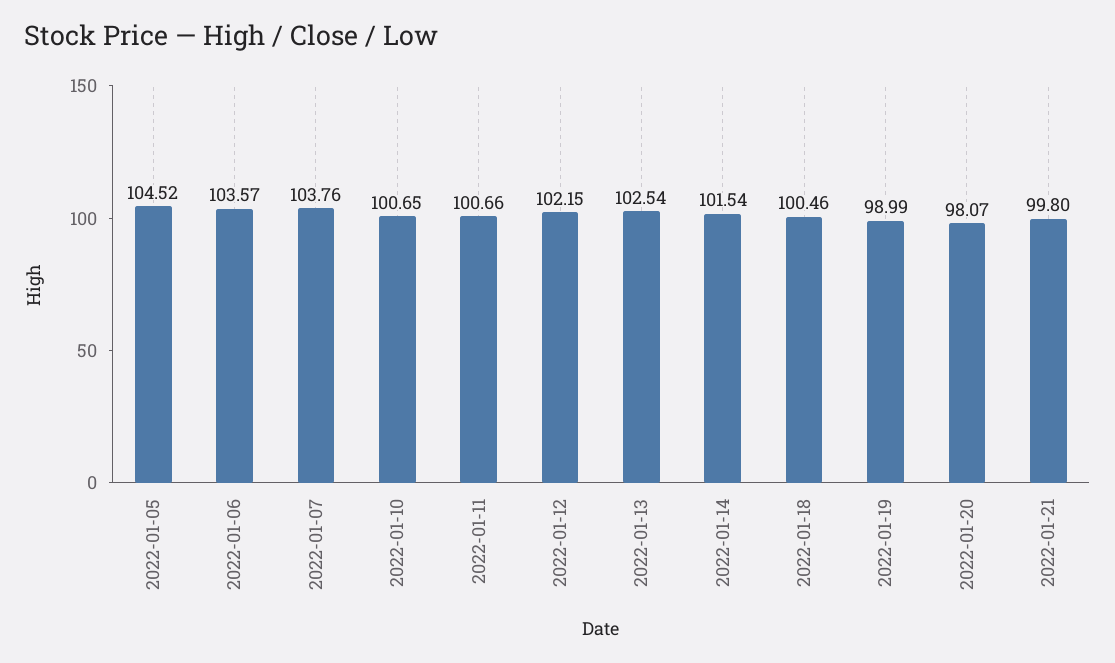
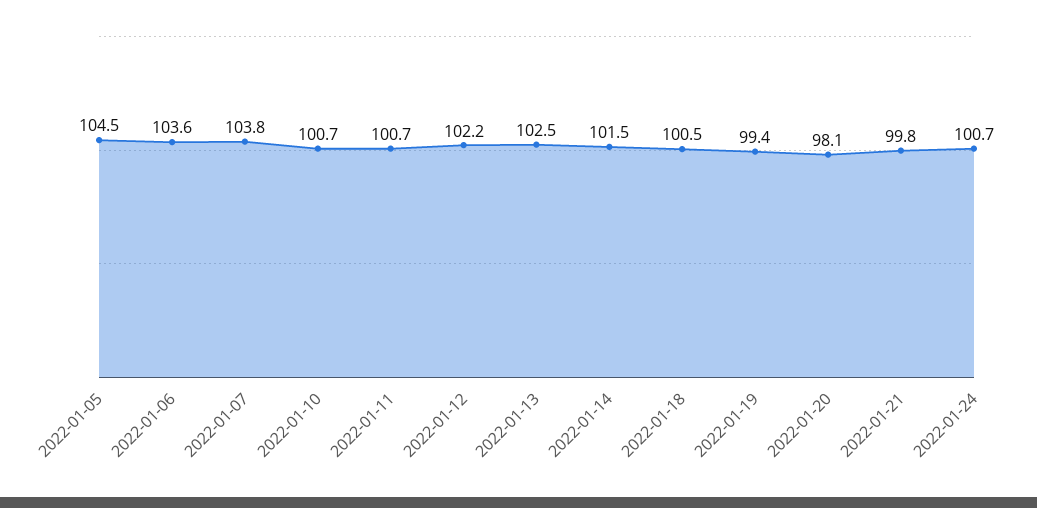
2022-01-19: 98.99 -> 99.4
2022-01-24: none -> 100.7

